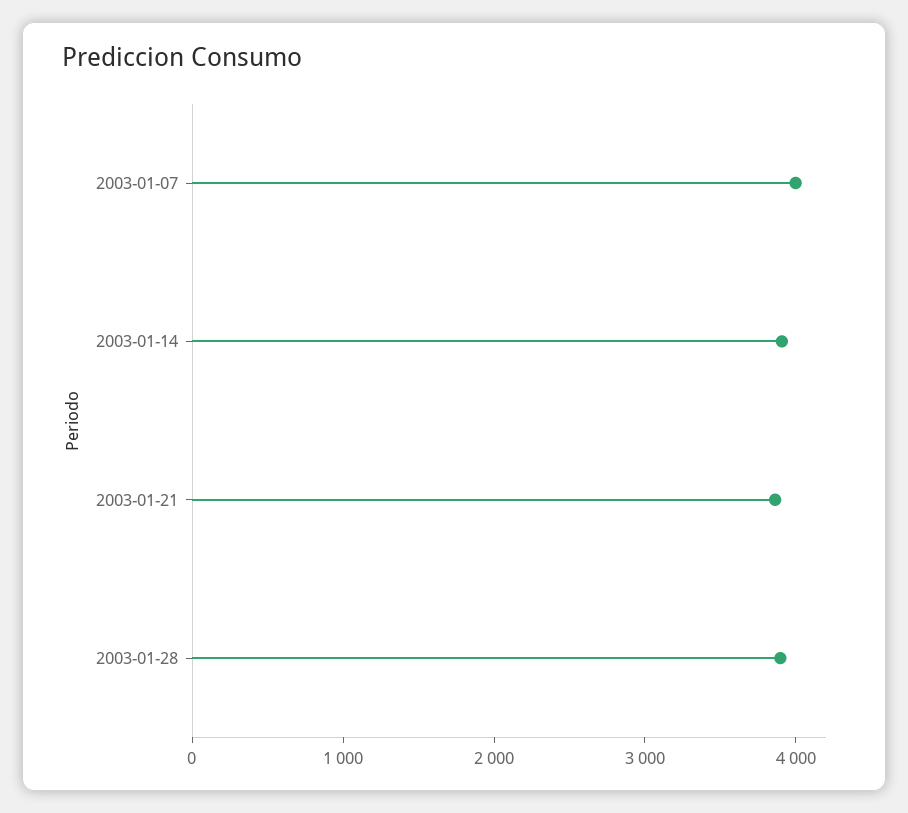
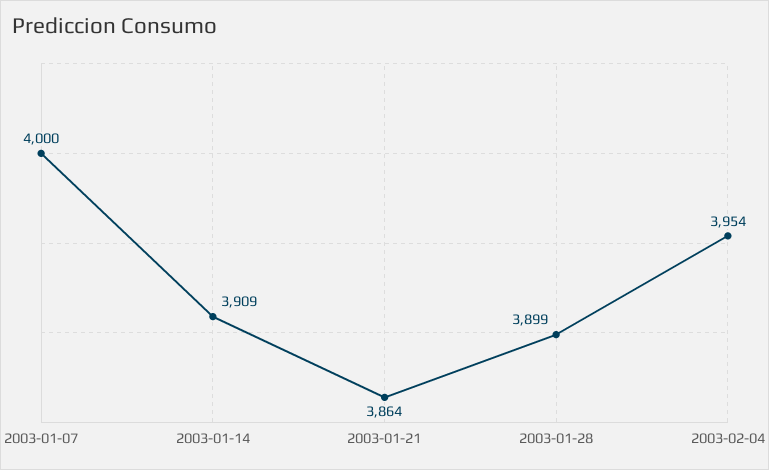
2003-02-04: none -> 3954

